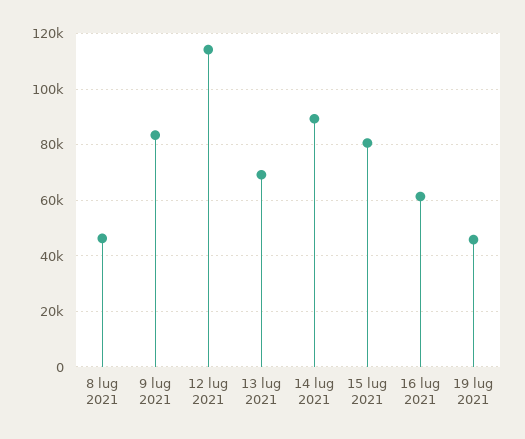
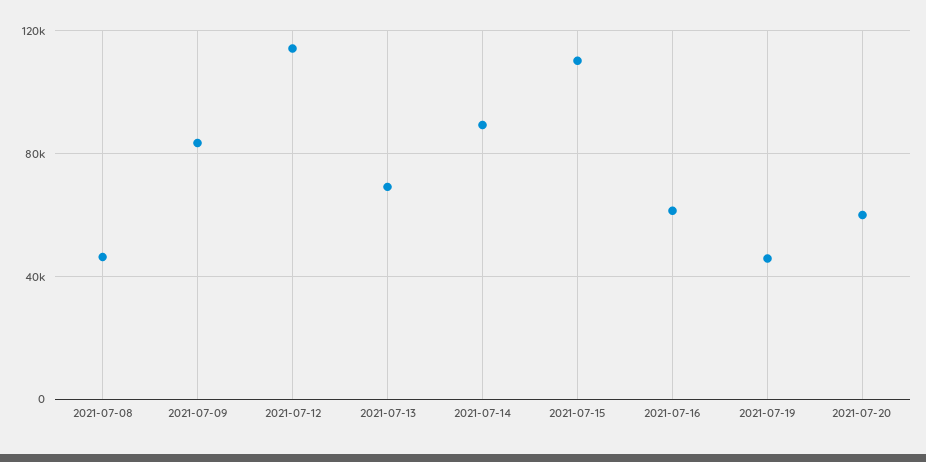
15 lug 2021: 80000 -> 110000
2021-07-20: none -> 60000

